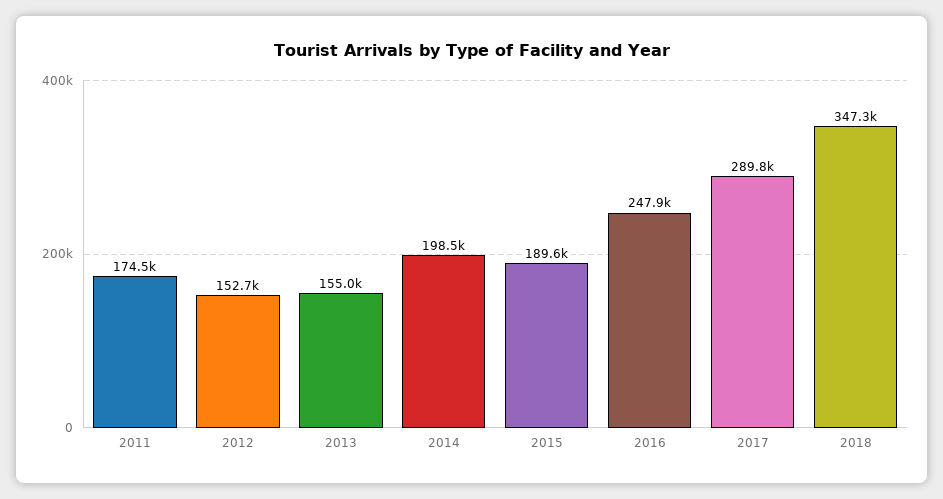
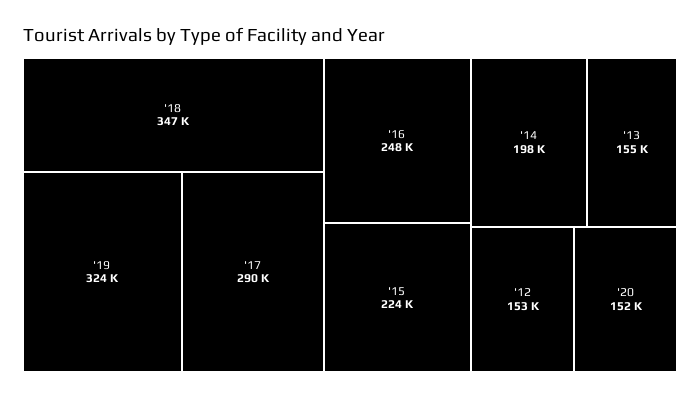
2011: 174500 -> none
2015: 189600 -> 224000
'19: none -> 324000
'20: none -> 152000

